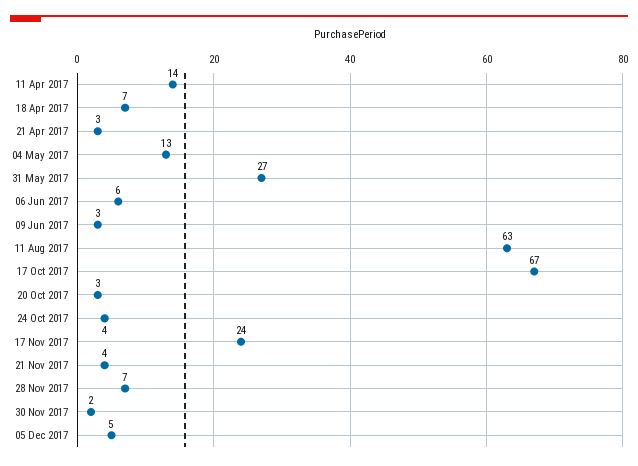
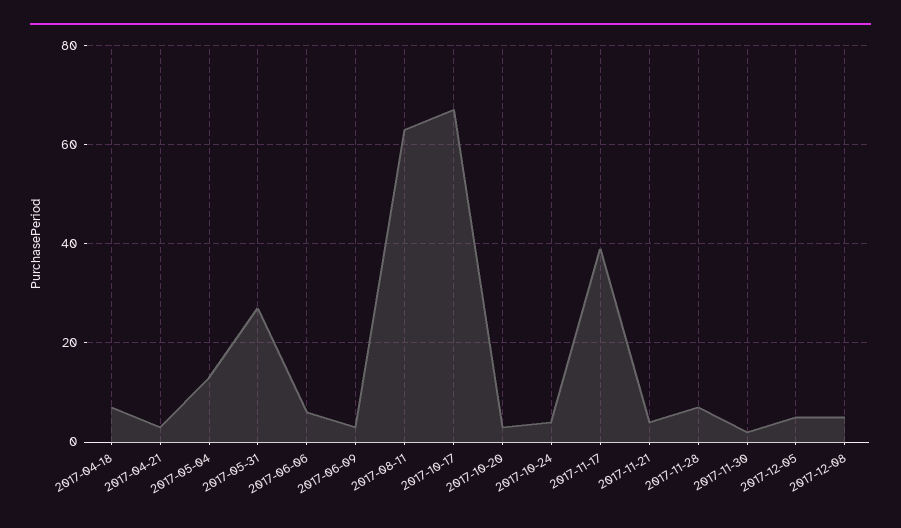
11 Apr 2017: 14 -> none
17 Nov 2017: 24 -> 40
2017-12-08: none -> 5

